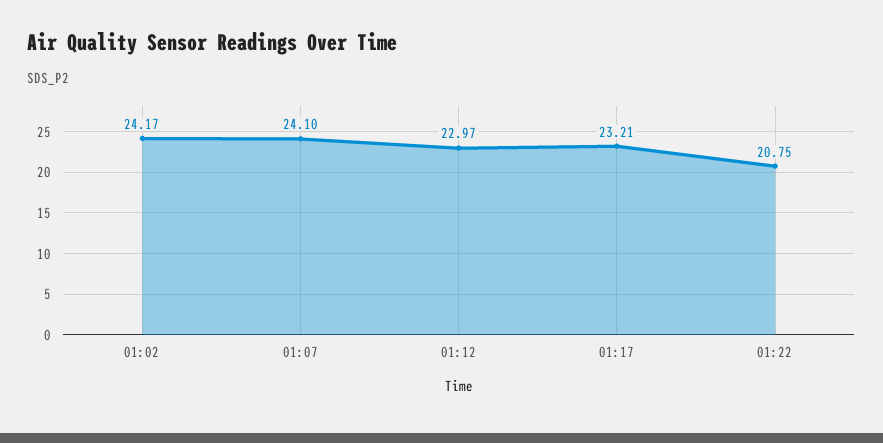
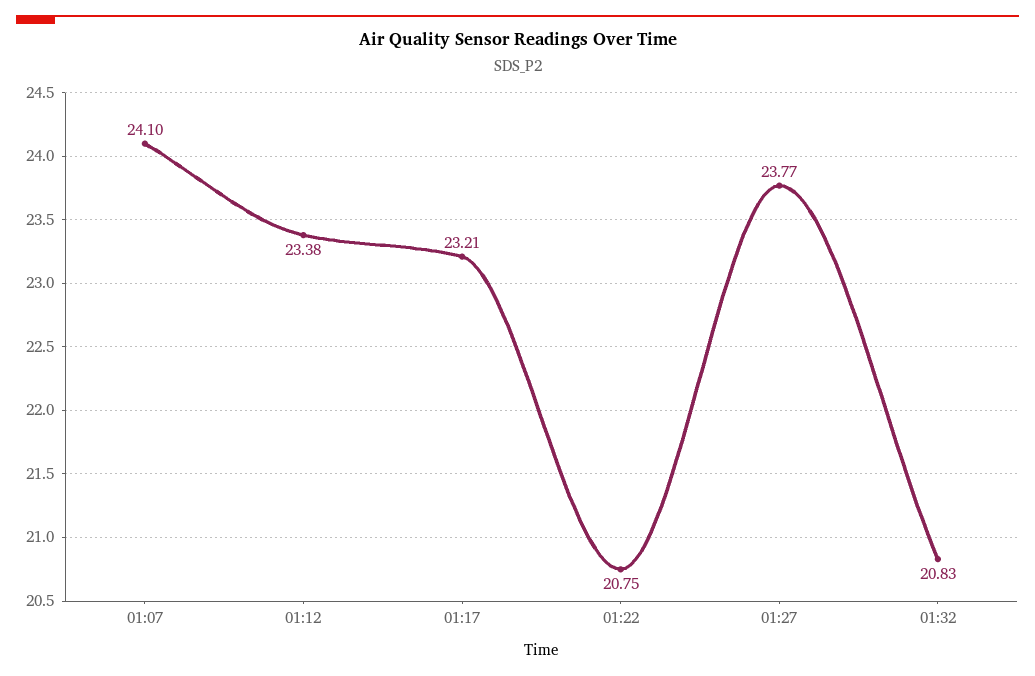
01:02: 24.17 -> none
01:12: 22.97 -> 23.38
01:27: none -> 23.77
01:32: none -> 20.83

